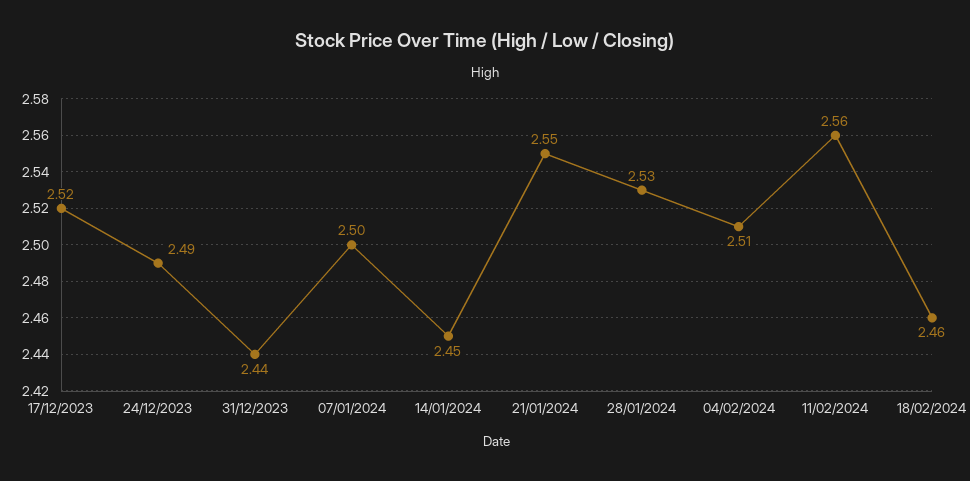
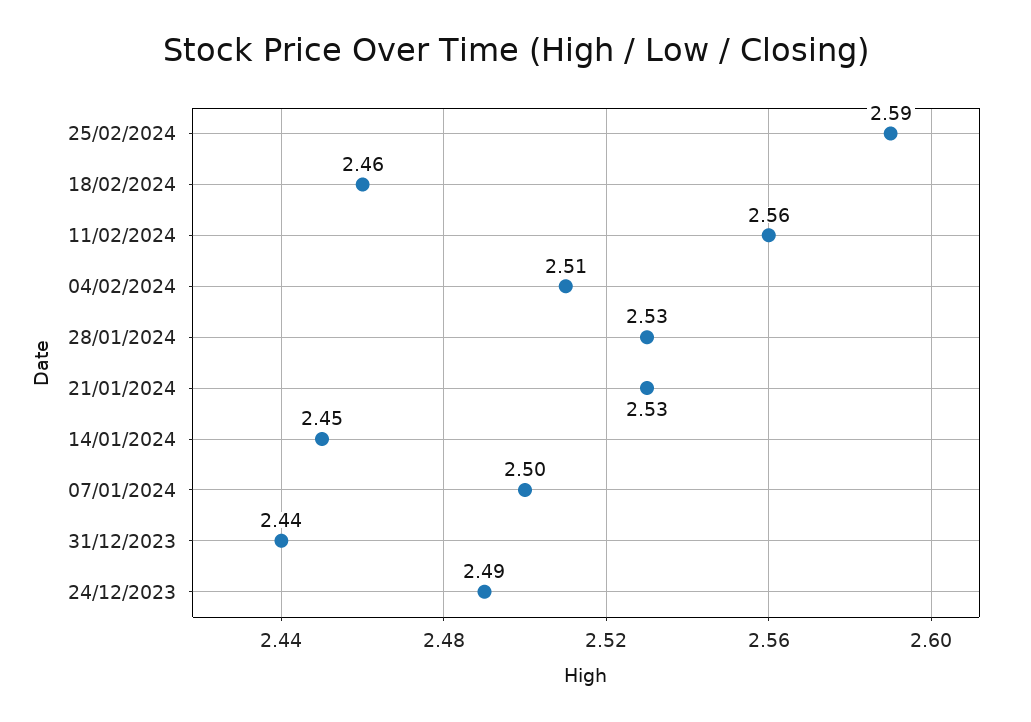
17/12/2023: 2.52 -> none
21/01/2024: 2.55 -> 2.53
25/02/2024: none -> 2.59

